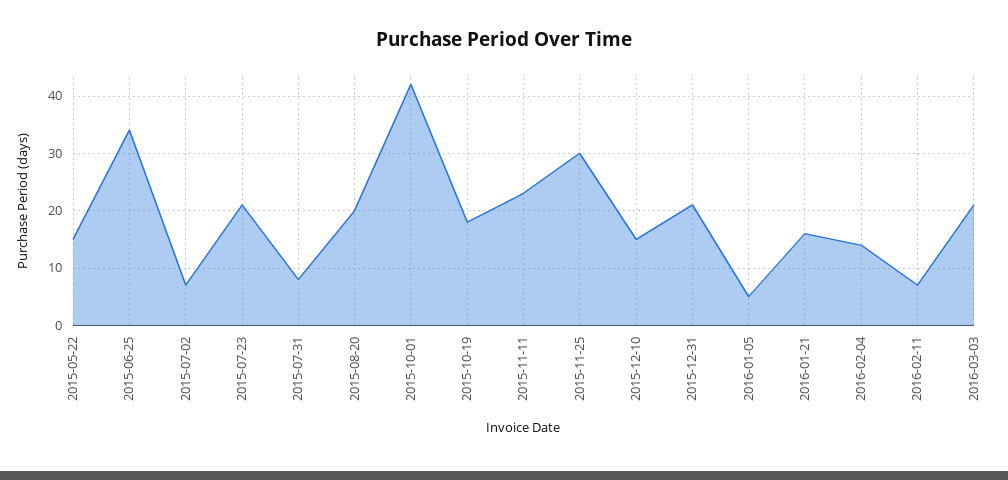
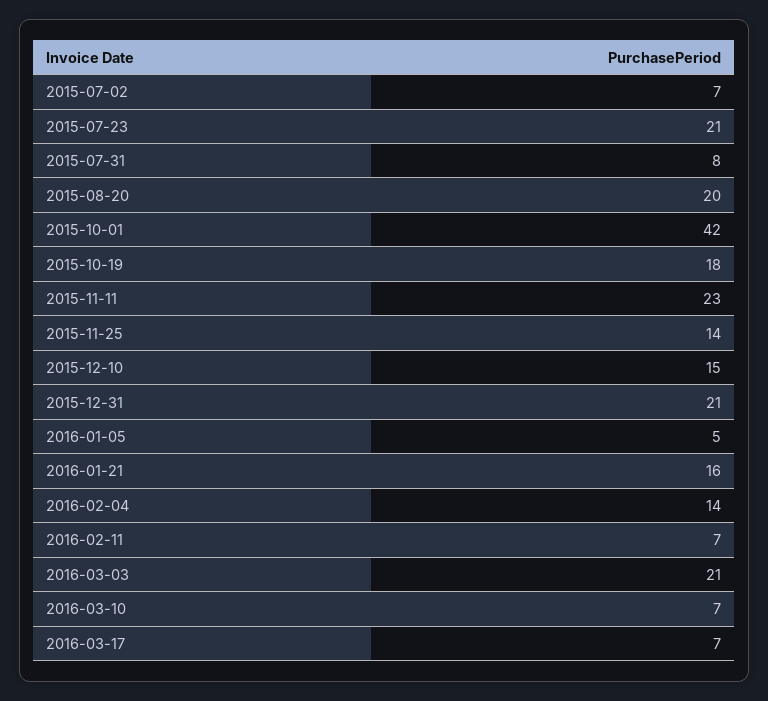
2015-05-22: 15 -> none
2015-06-25: 35 -> none
2015-11-25: 30 -> 14
2016-03-10: none -> 7
2016-03-17: none -> 7

